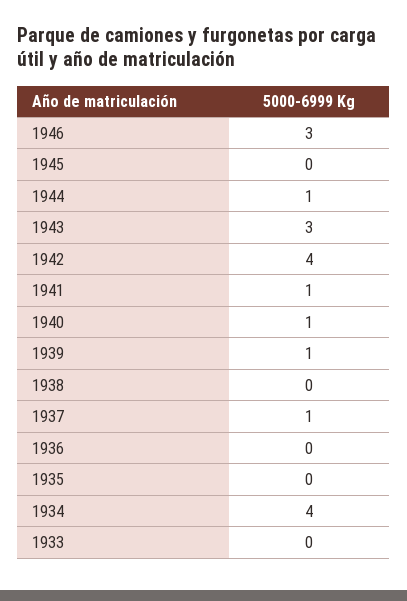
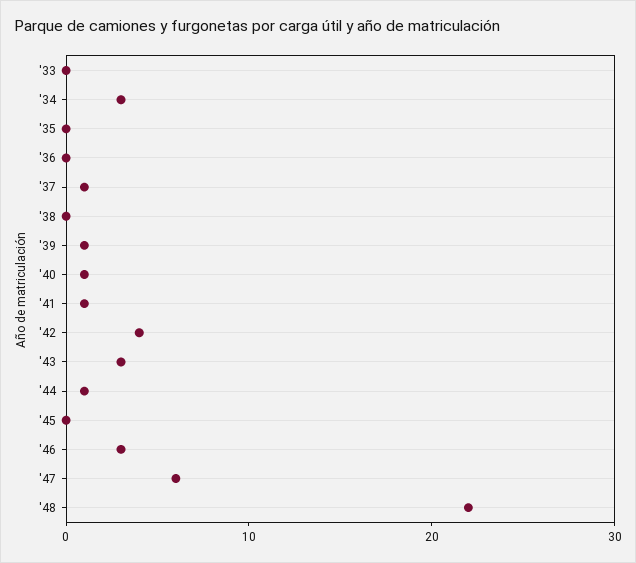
1934: 4 -> 3
'47: none -> 6
'48: none -> 22

